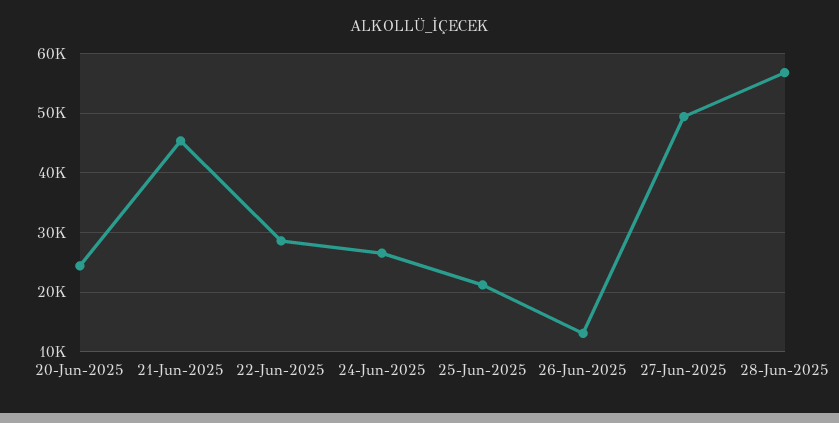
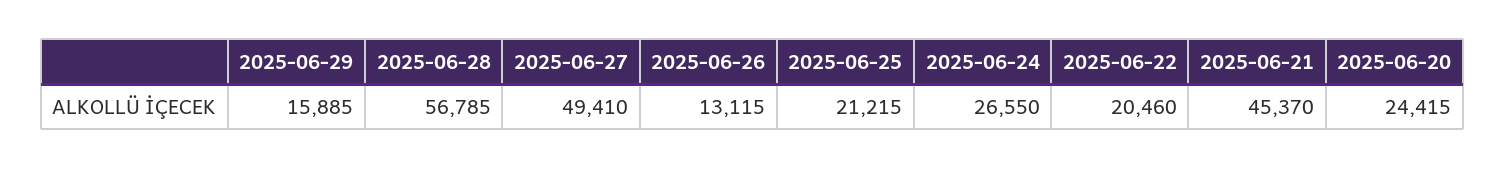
22-Jun-2025: 28000 -> 20460
2025-06-29: none -> 15885

